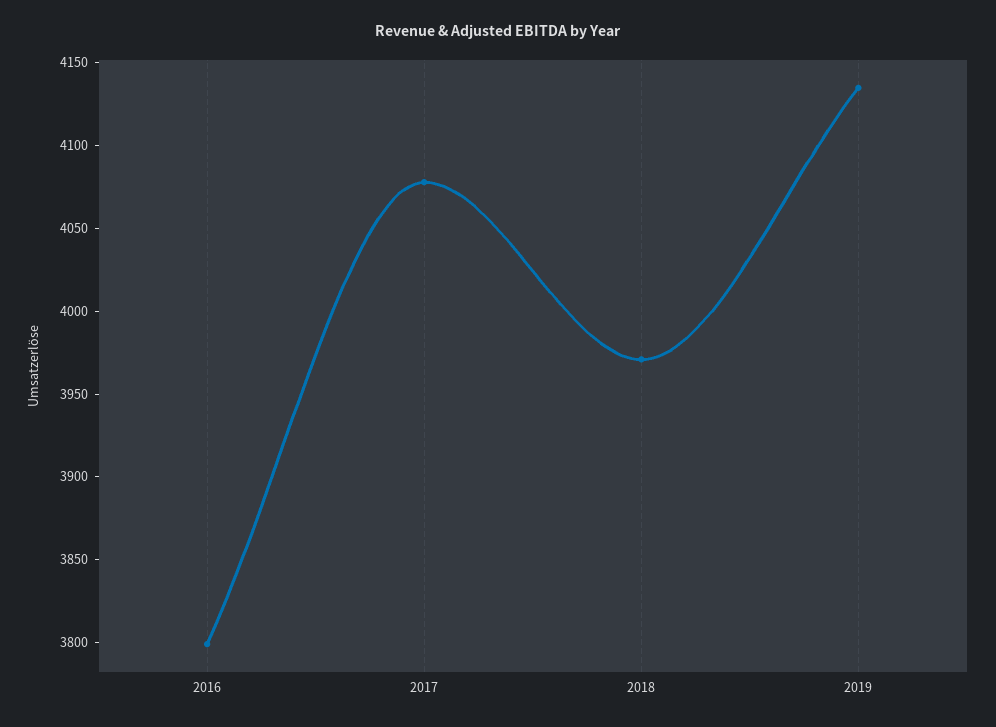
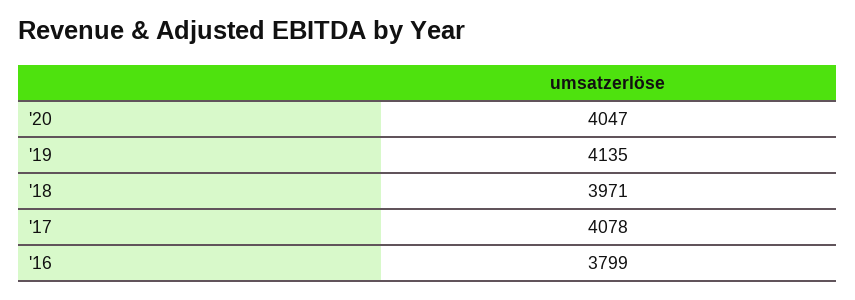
'20: none -> 4047

